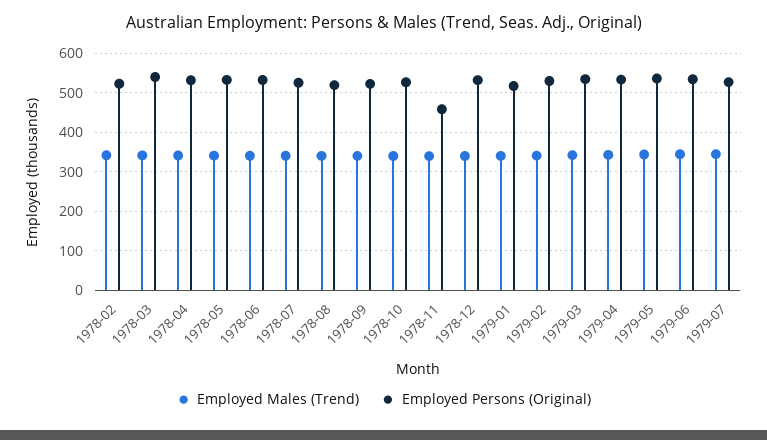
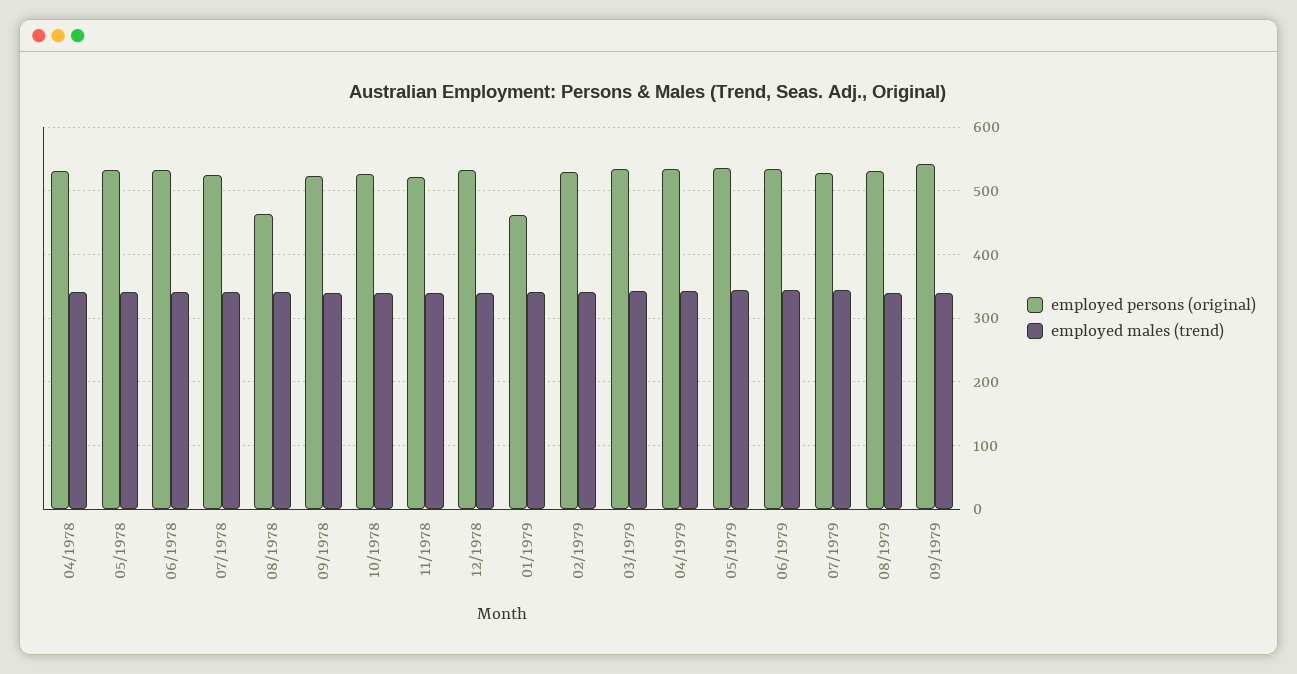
Employed Males (Trend), 1978-02: 340 -> none
Employed Persons (Original), 1978-02: 520 -> none
Employed Males (Trend), 1978-03: 340 -> none
Employed Persons (Original), 1978-03: 540 -> none
Employed Persons (Original), 1978-08: 520 -> 460
Employed Persons (Original), 1978-11: 460 -> 520
Employed Persons (Original), 1979-01: 520 -> 460
Employed Persons (Original), 08/1979: none -> 530
Employed Males (Trend), 08/1979: none -> 340
Employed Persons (Original), 09/1979: none -> 540
Employed Males (Trend), 09/1979: none -> 340

